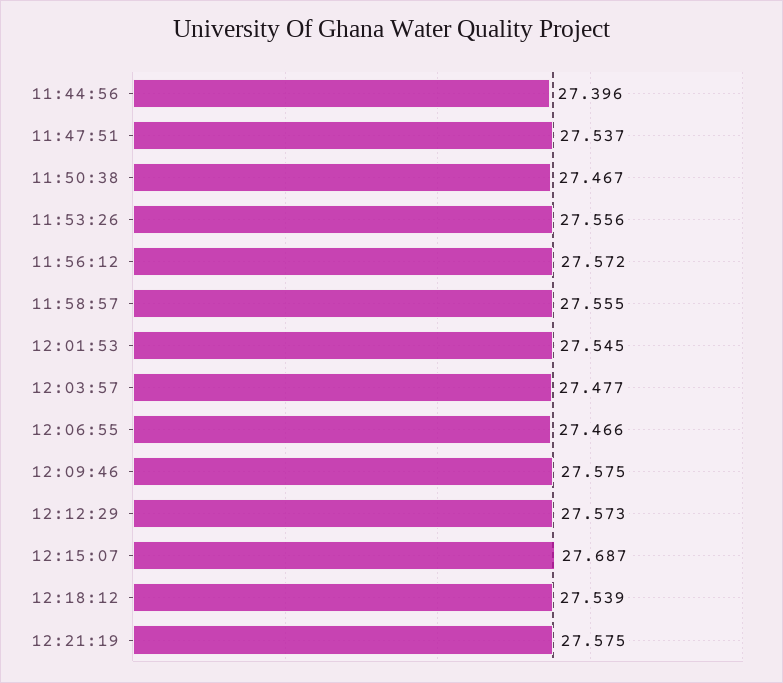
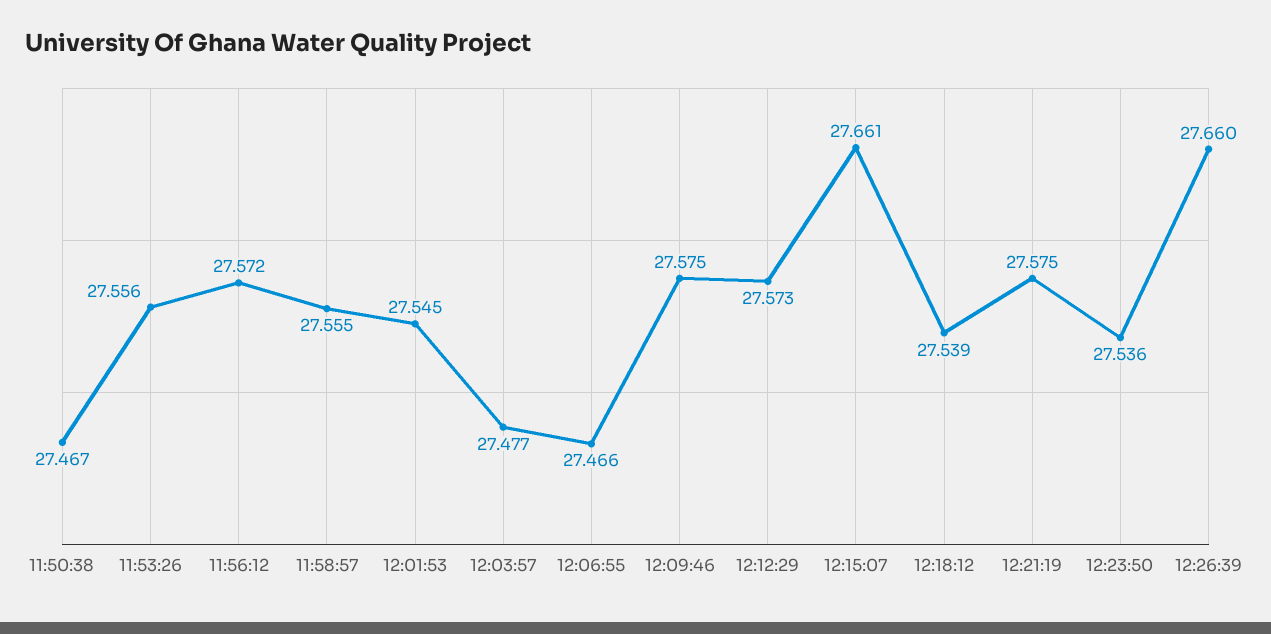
11:44:56: 27.396 -> none
11:47:51: 27.537 -> none
12:15:07: 27.687 -> 27.661
12:23:50: none -> 27.536
12:26:39: none -> 27.66

